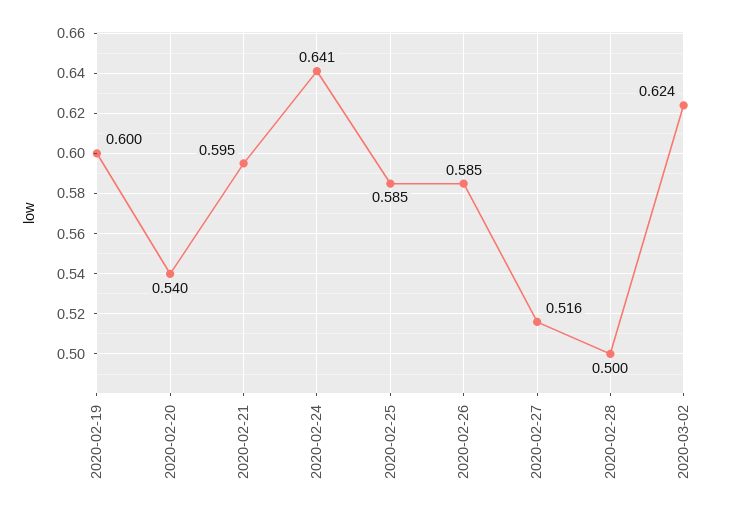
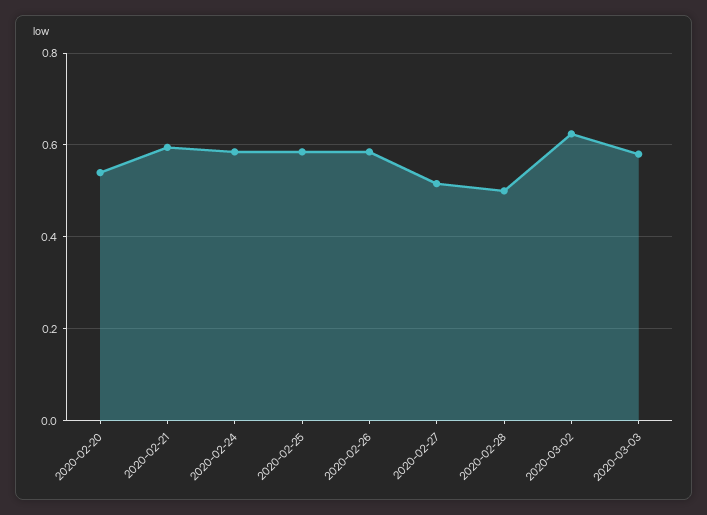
2020-02-19: 0.6 -> none
2020-02-24: 0.641 -> 0.58
2020-03-03: none -> 0.58

